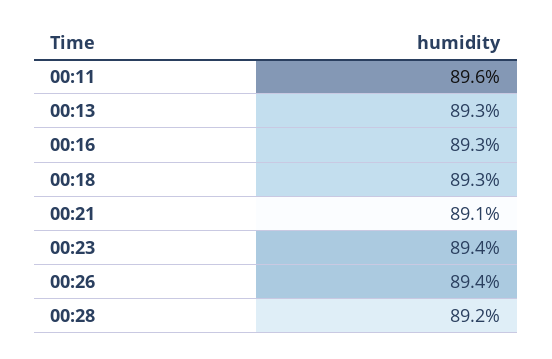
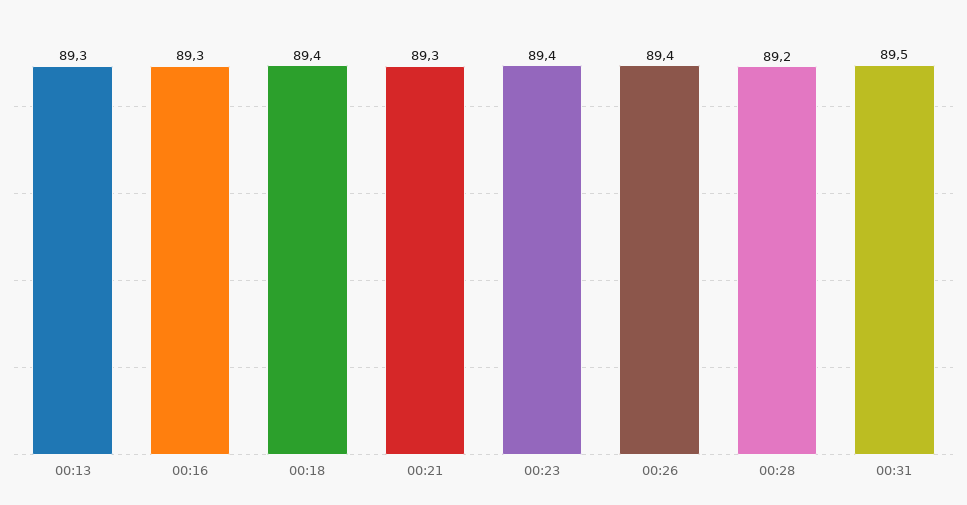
00:11: 89.6 -> none
00:18: 89.3 -> 89.4
00:21: 89.1 -> 89.3
00:31: none -> 89.5

